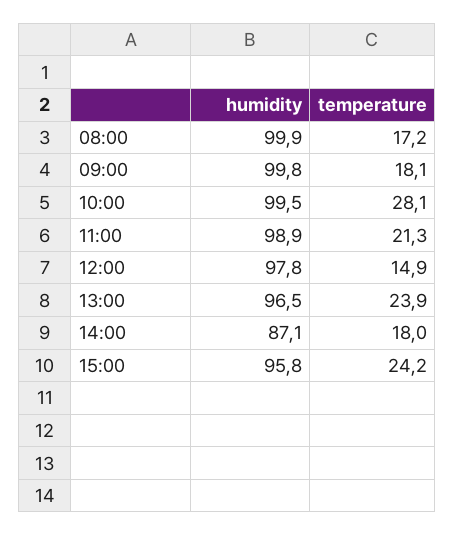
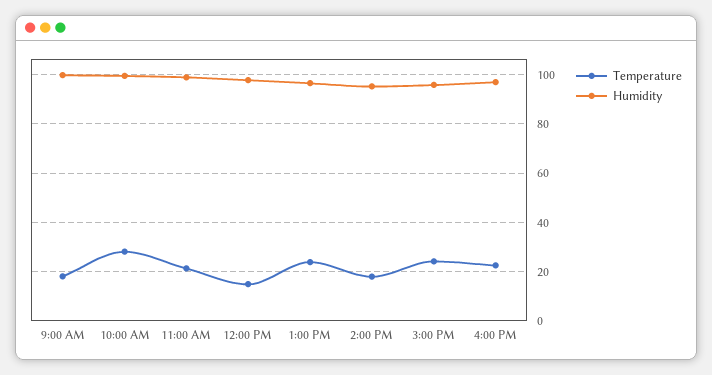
humidity, 08:00: 99.9 -> none
temperature, 08:00: 17.2 -> none
humidity, 14:00: 87.1 -> 95
temperature, 4:00 PM: none -> 22.5
humidity, 4:00 PM: none -> 97.5

